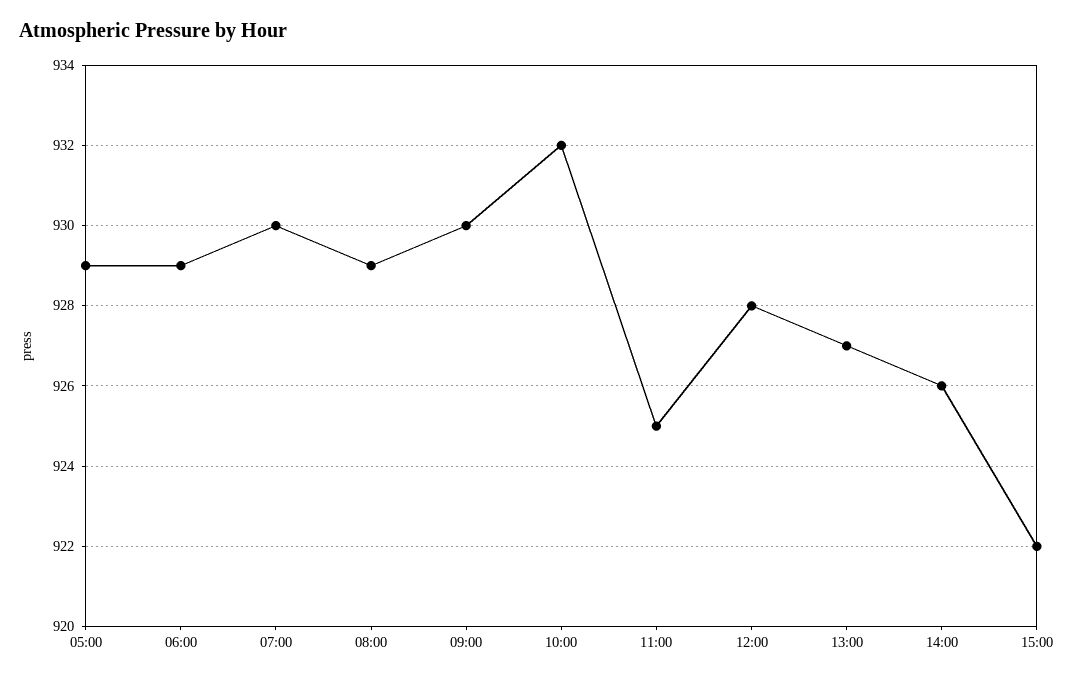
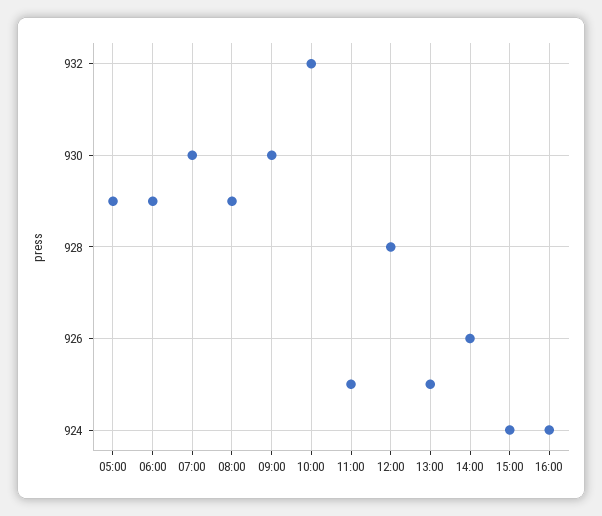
13:00: 927 -> 925
15:00: 922 -> 924
16:00: none -> 924

